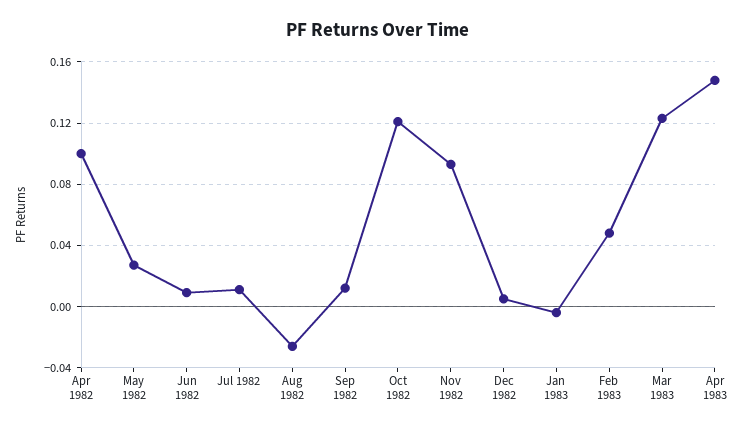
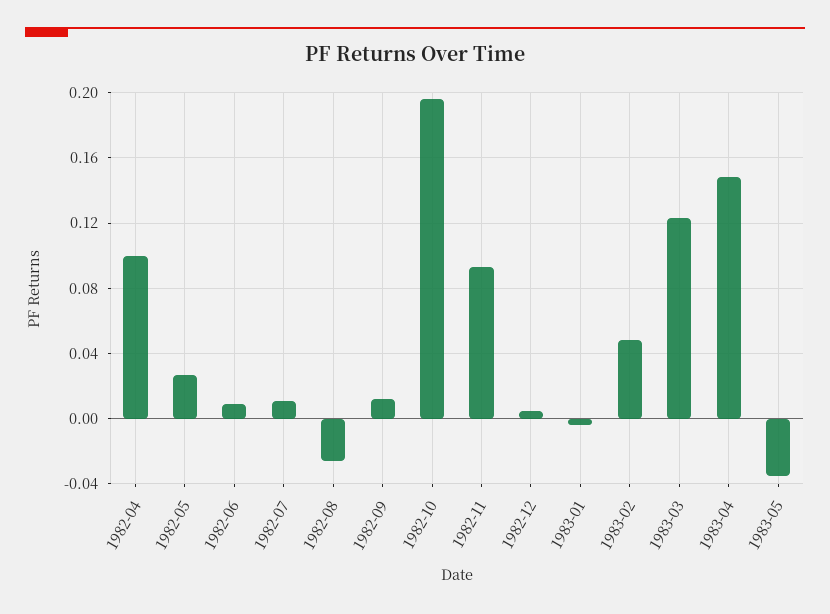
Oct 1982: 0.12 -> 0.195
1983-05: none -> -0.035

